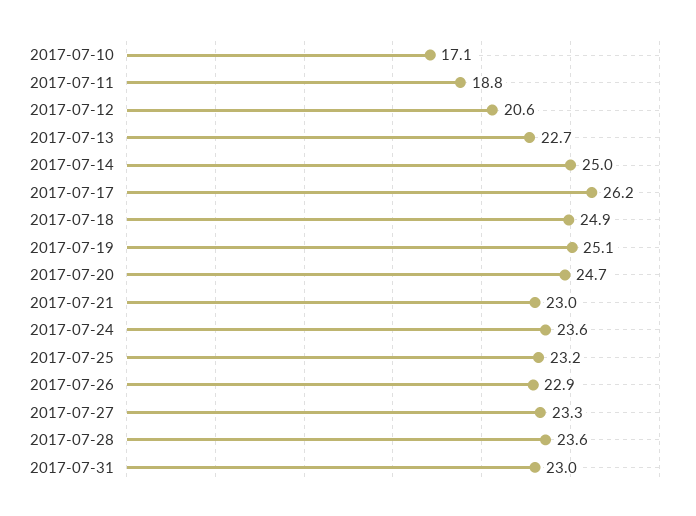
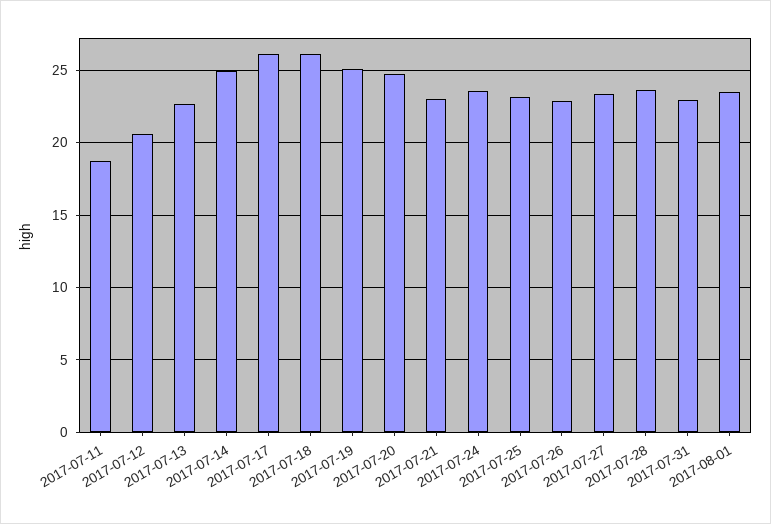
2017-07-10: 17.1 -> none
2017-07-18: 24.9 -> 26
2017-08-01: none -> 23.5

